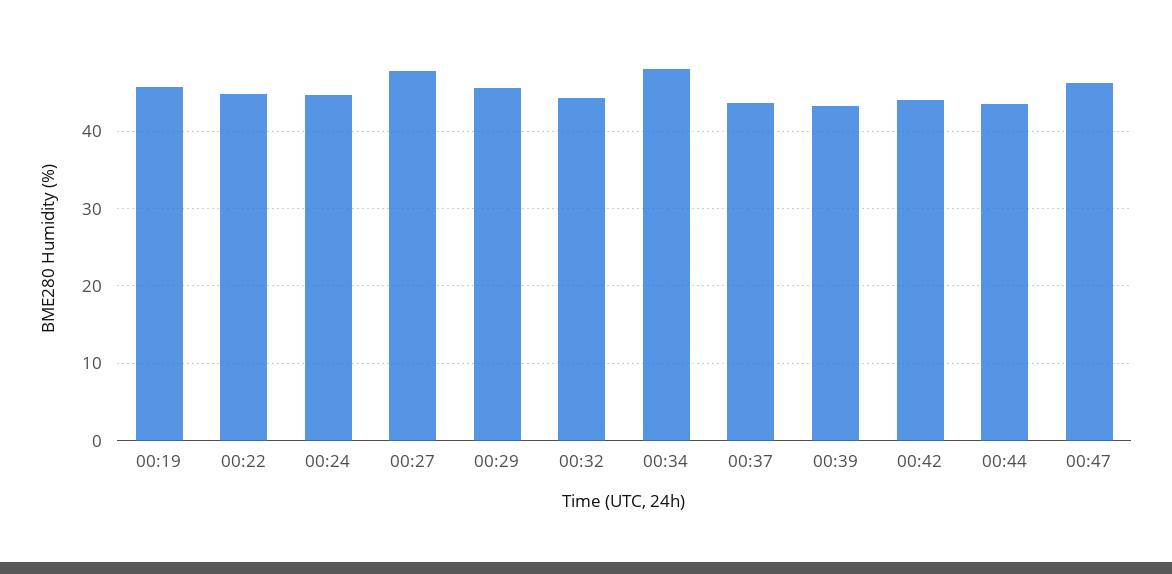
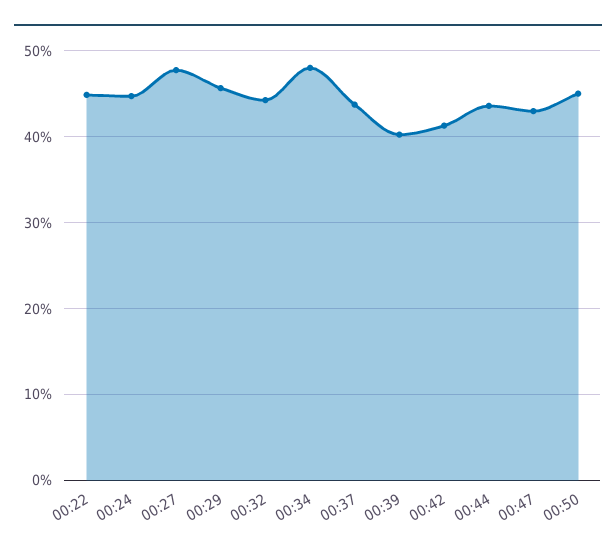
00:19: 46 -> none
00:39: 43 -> 40
00:42: 44 -> 41
00:47: 46 -> 43
00:50: none -> 45

